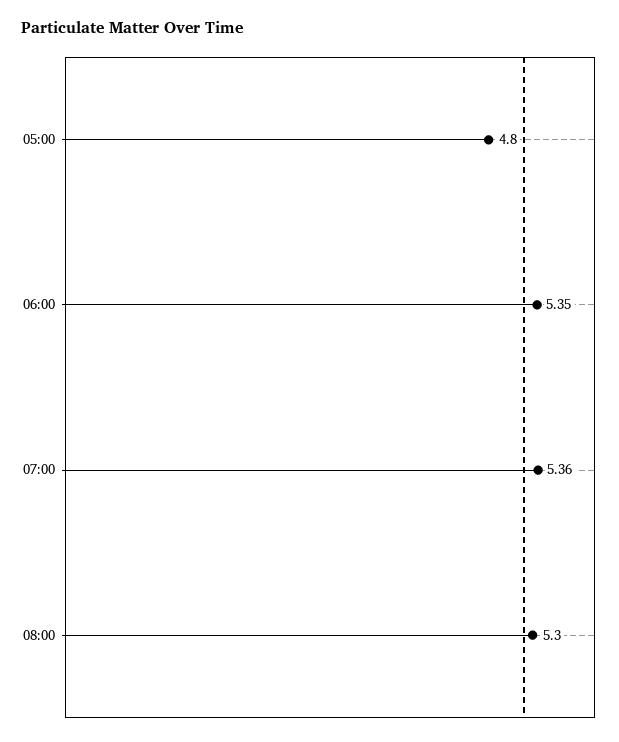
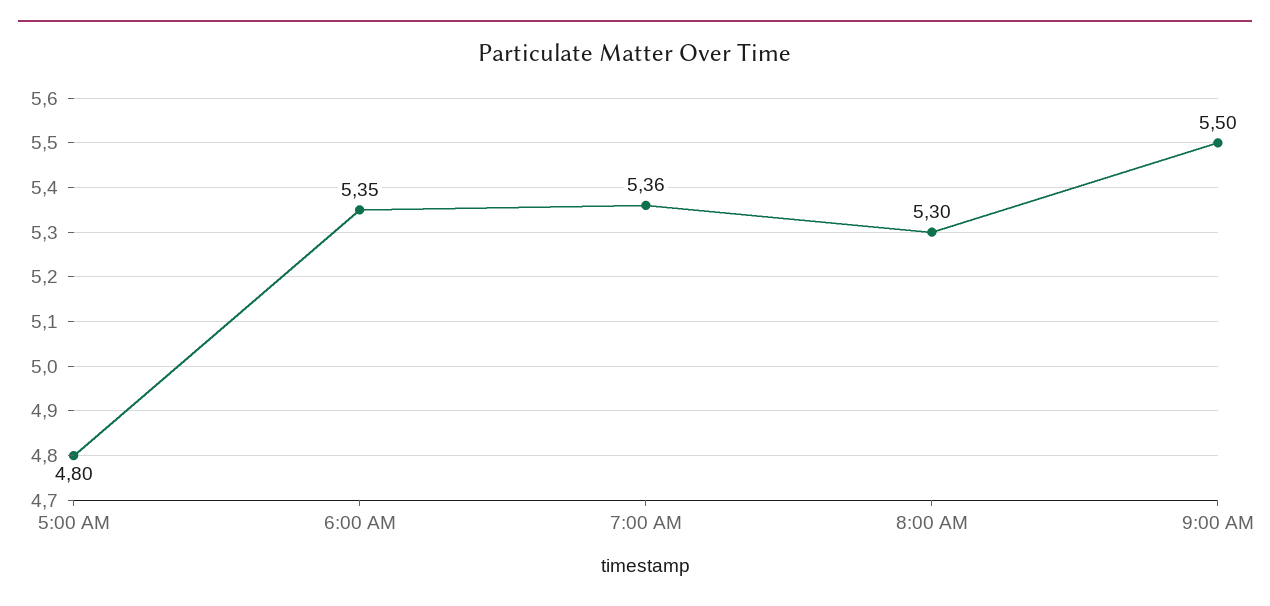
9:00 AM: none -> 5.5

